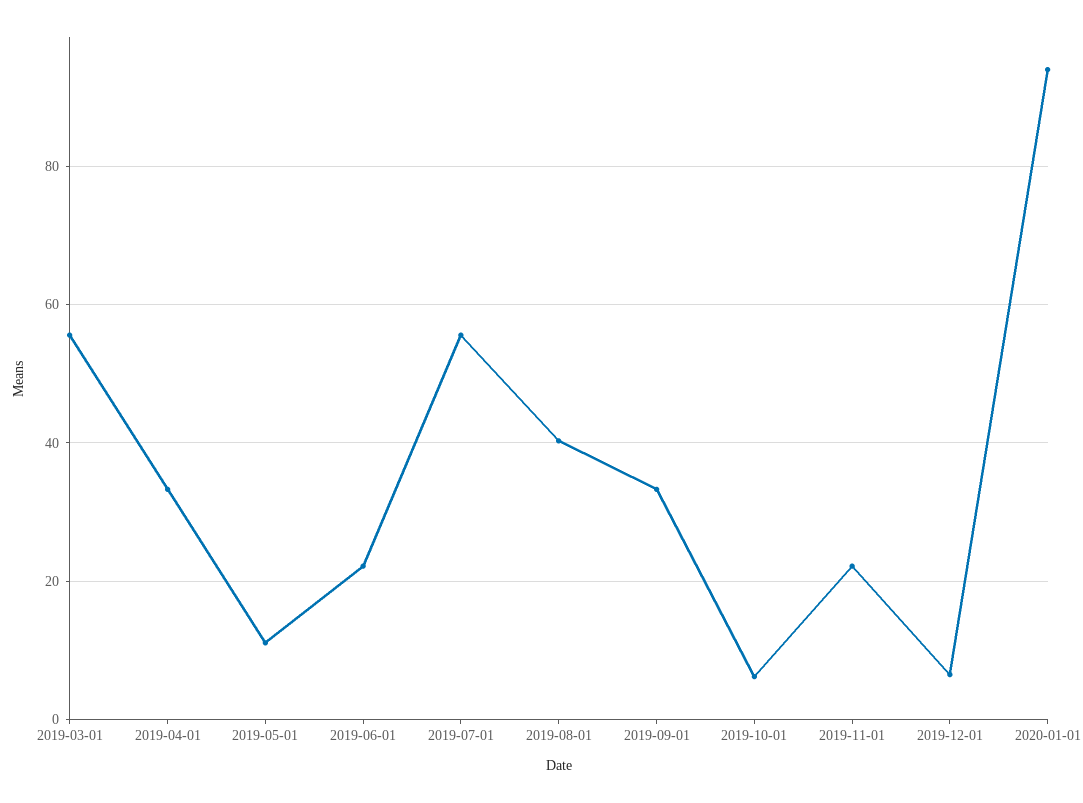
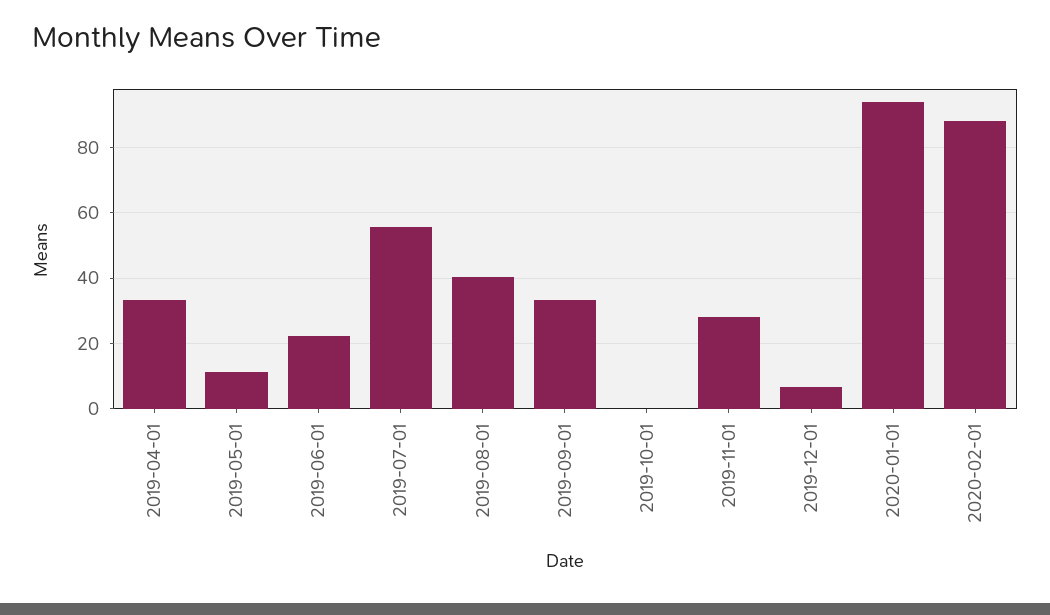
2019-03-01: 56 -> none
2019-10-01: 6 -> 0
2019-11-01: 22 -> 28
2020-02-01: none -> 88

